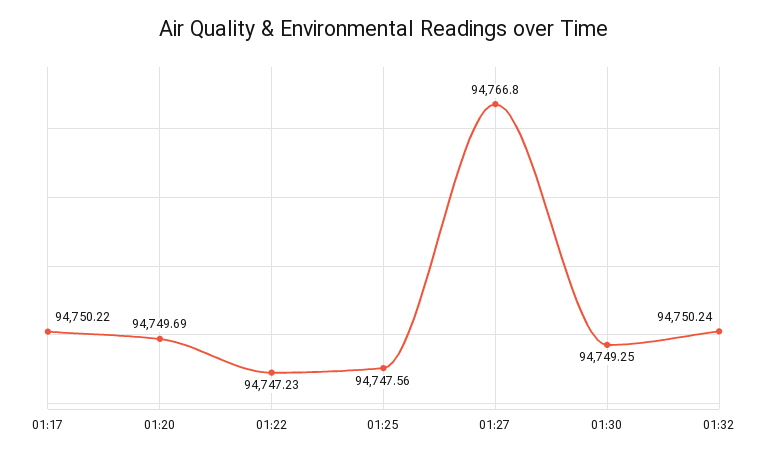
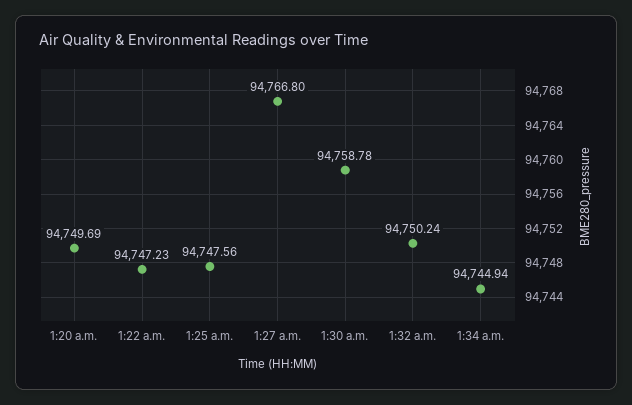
01:17: 94750.22 -> none
01:30: 94749.25 -> 94758.78
1:34 a.m.: none -> 94744.94

